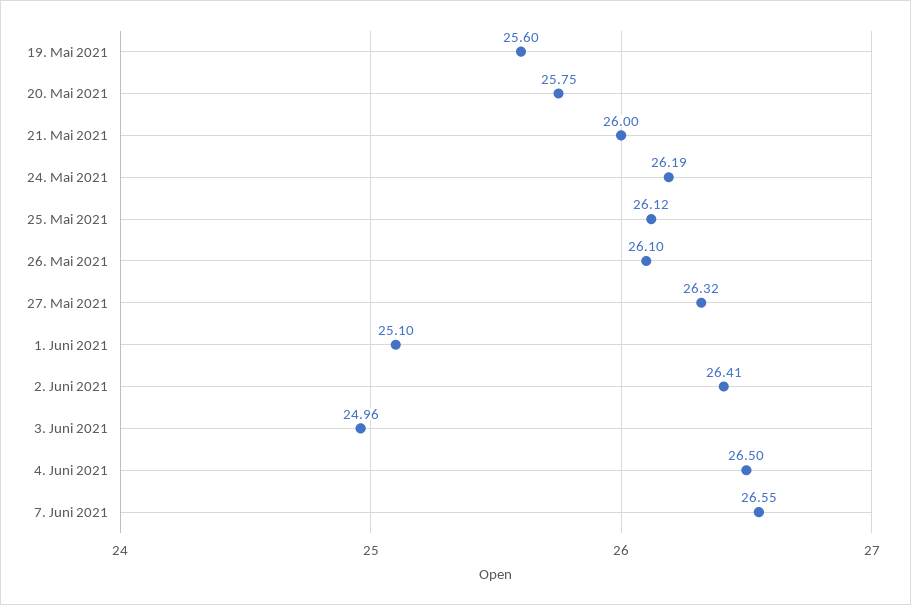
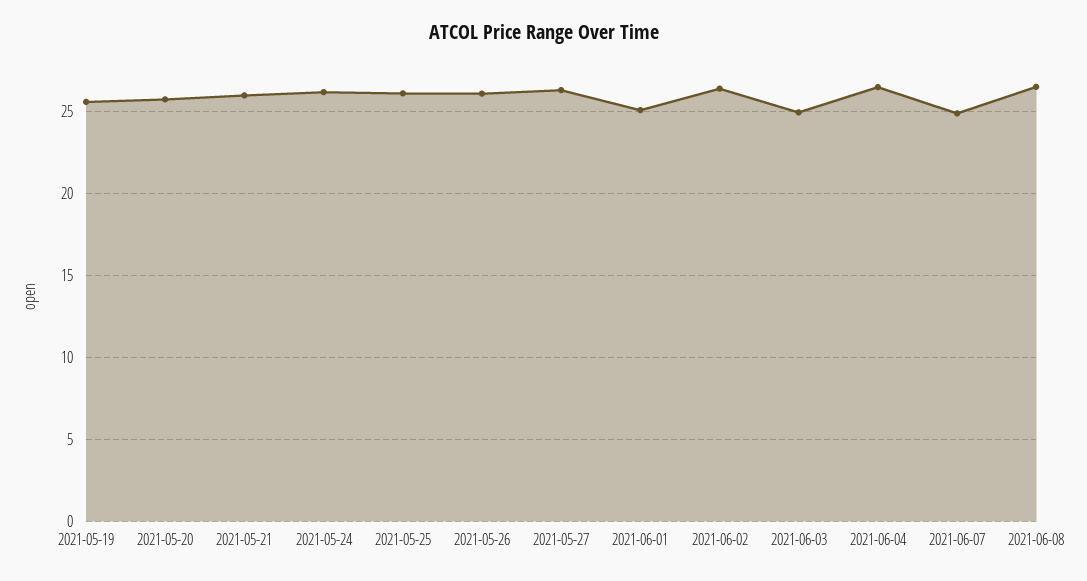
7. Juni 2021: 26.55 -> 25
2021-06-08: none -> 26.5

